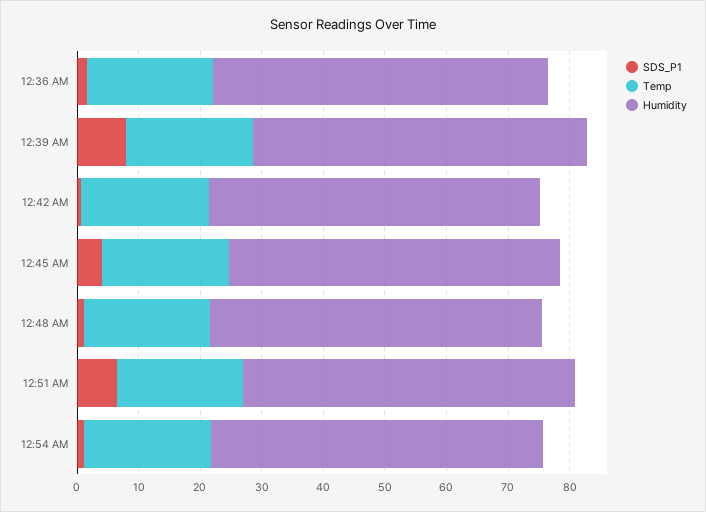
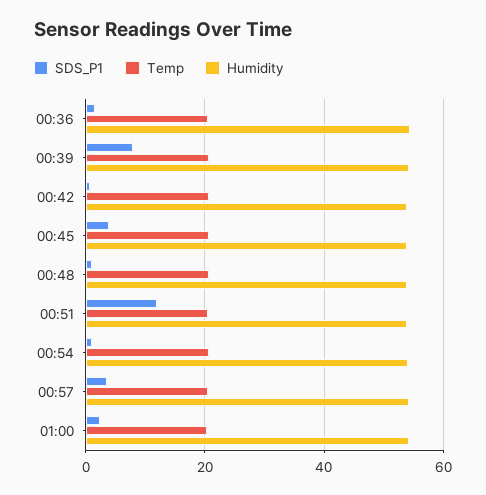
SDS_P1, 12:51 AM: 6 -> 12
SDS_P1, 00:57: none -> 4
Temp, 00:57: none -> 20
Humidity, 00:57: none -> 54
SDS_P1, 01:00: none -> 2
Temp, 01:00: none -> 20
Humidity, 01:00: none -> 54

